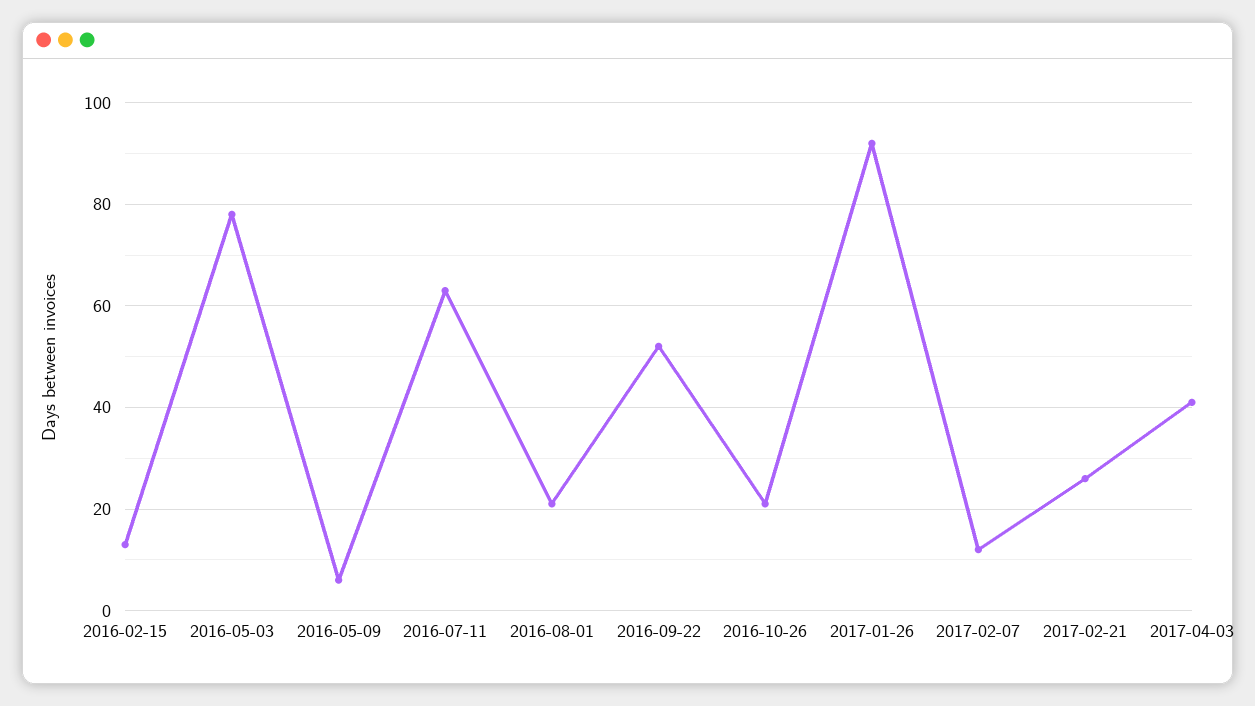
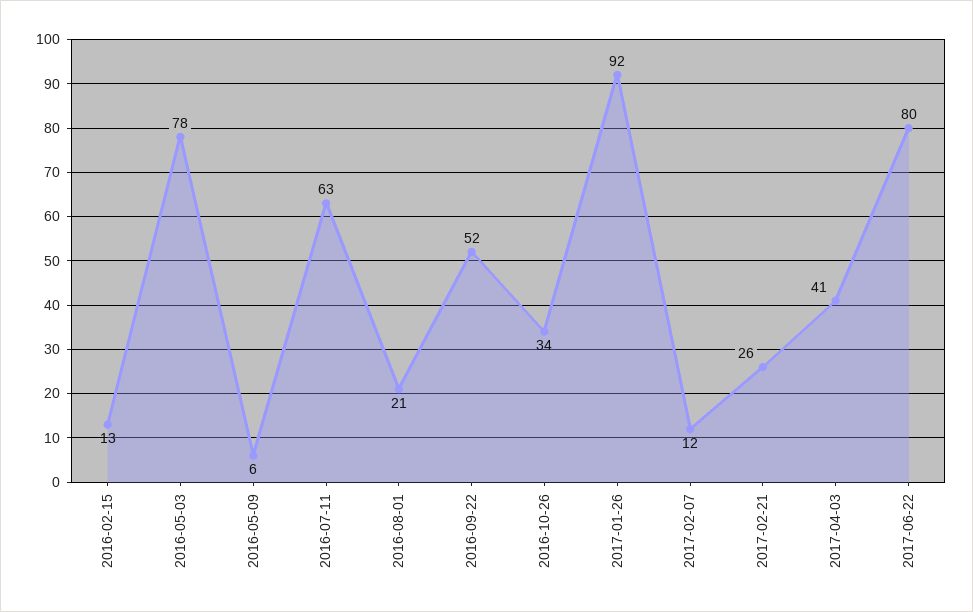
2016-10-26: 20 -> 34
2017-06-22: none -> 80

